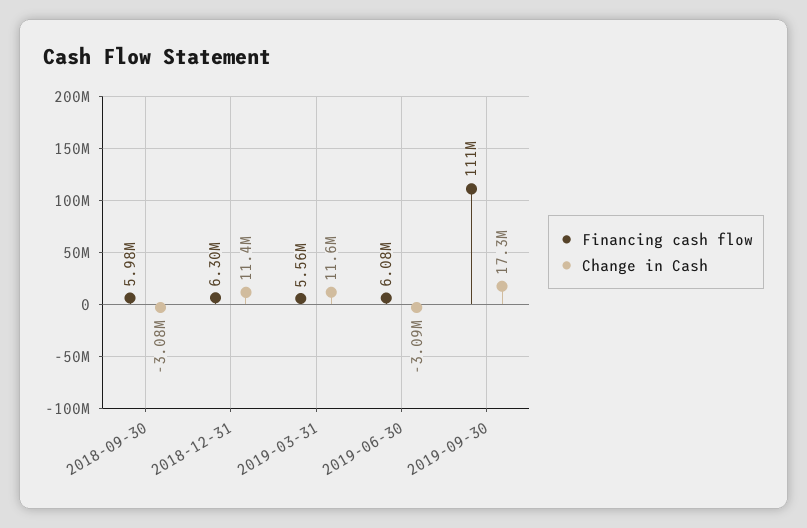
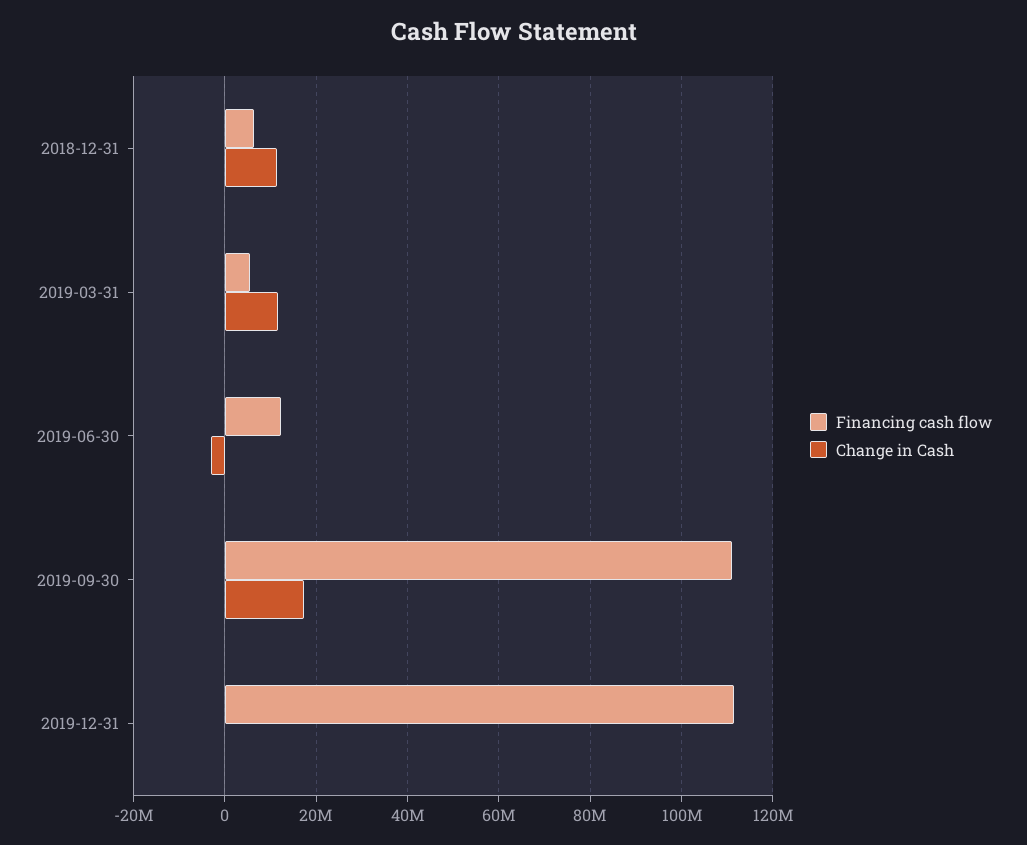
Financing cash flow, 2018-09-30: 5980000 -> none
Change in Cash, 2018-09-30: -3080000 -> none
Financing cash flow, 2019-06-30: 6080000 -> 12000000
Financing cash flow, 2019-12-31: none -> 112000000
Change in Cash, 2019-12-31: none -> 0

